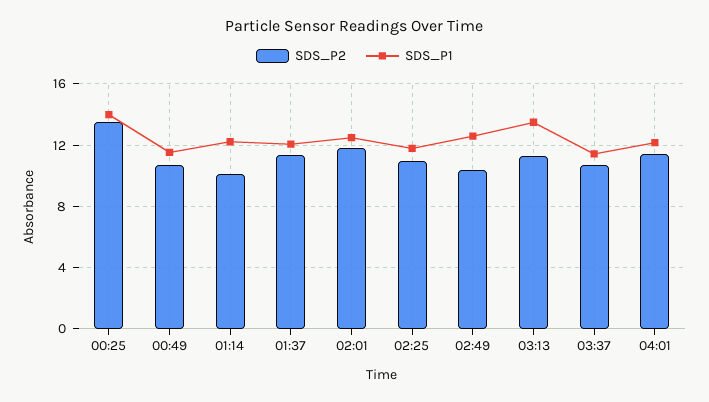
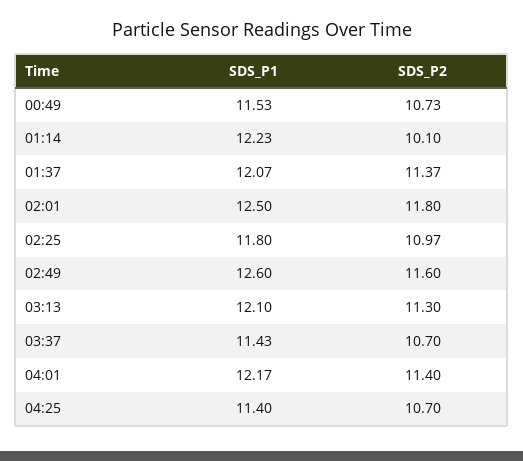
SDS_P2, 00:25: 13.5 -> none
SDS_P1, 00:25: 14 -> none
SDS_P2, 02:49: 10.5 -> 11.6
SDS_P1, 03:13: 13.5 -> 12.1
SDS_P1, 04:25: none -> 11.4
SDS_P2, 04:25: none -> 10.7

